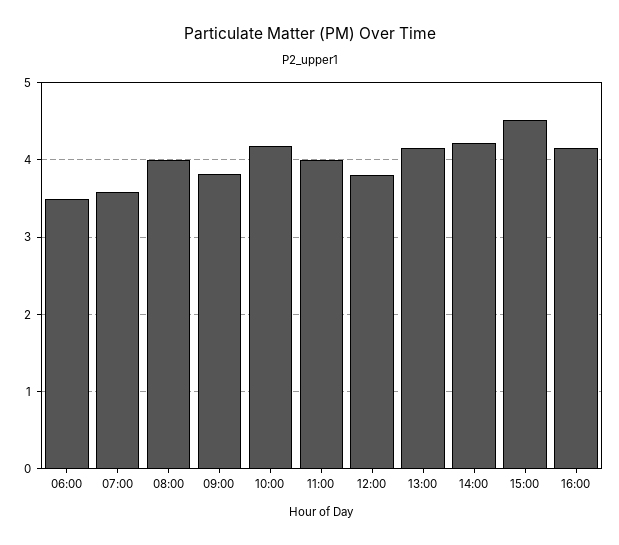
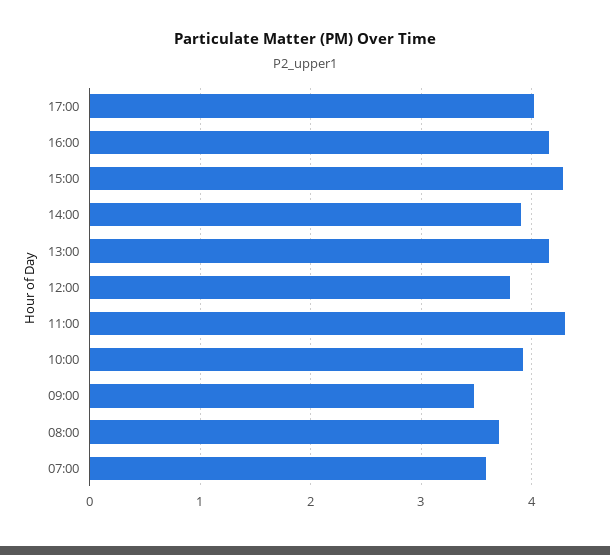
06:00: 3.5 -> none
08:00: 4 -> 3.7
09:00: 3.8 -> 3.5
10:00: 4.2 -> 3.9
11:00: 4 -> 4.3
14:00: 4.2 -> 3.9
15:00: 4.5 -> 4.3
17:00: none -> 4

